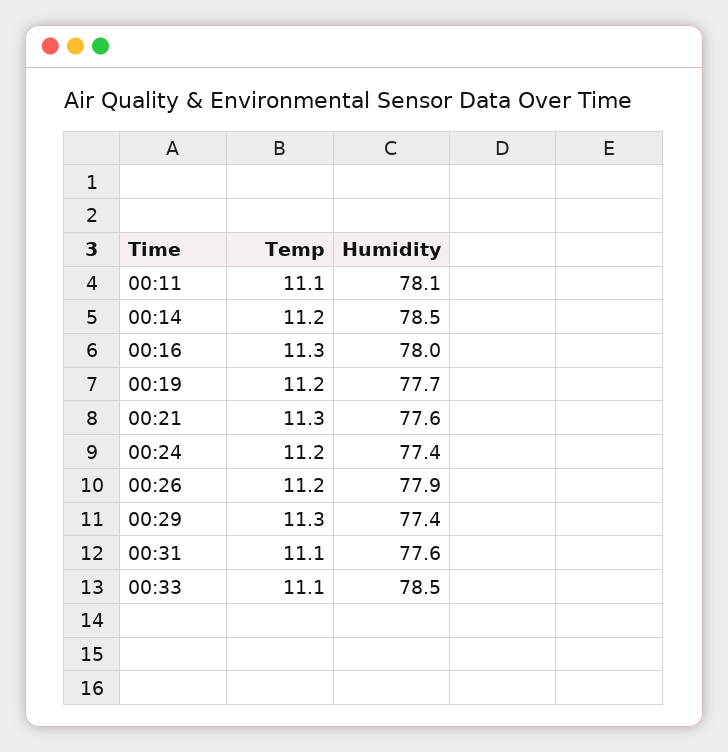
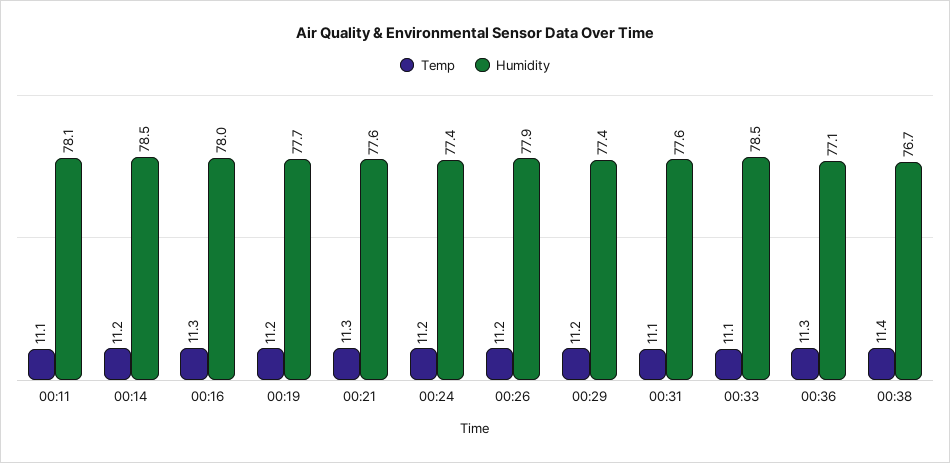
Temp, 00:29: 11.3 -> 11.2
Temp, 00:36: none -> 11.3
Humidity, 00:36: none -> 77.1
Temp, 00:38: none -> 11.4
Humidity, 00:38: none -> 76.7

